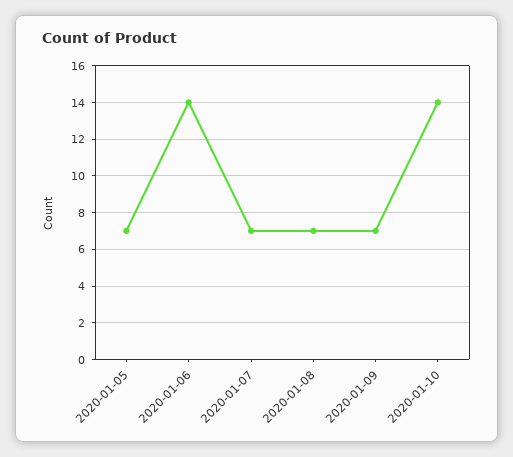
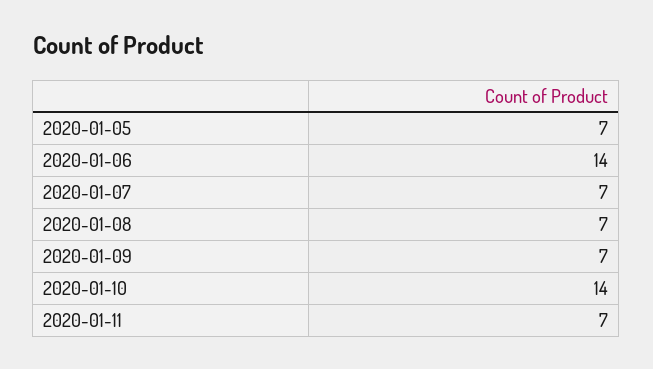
2020-01-11: none -> 7

